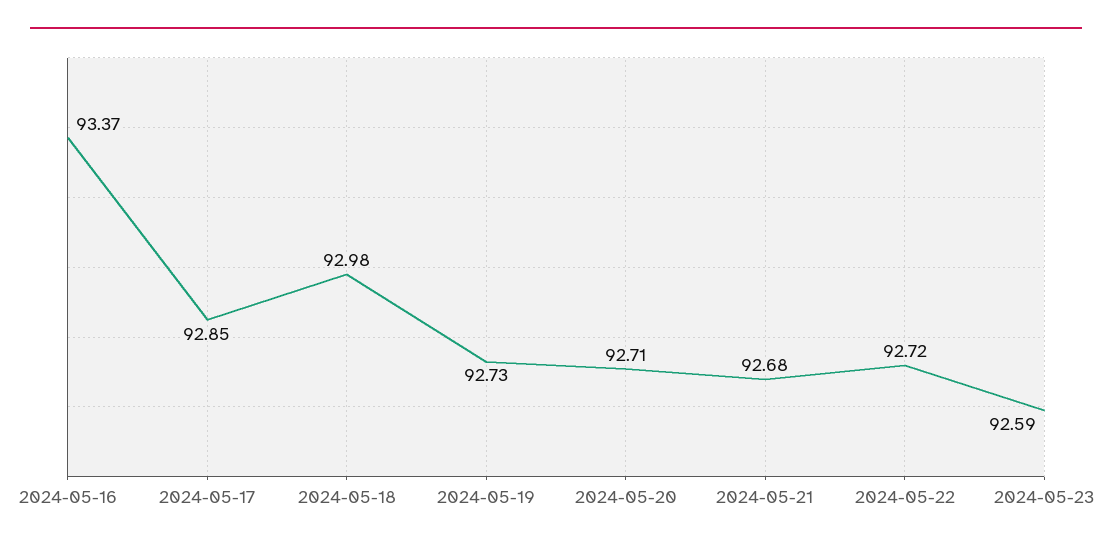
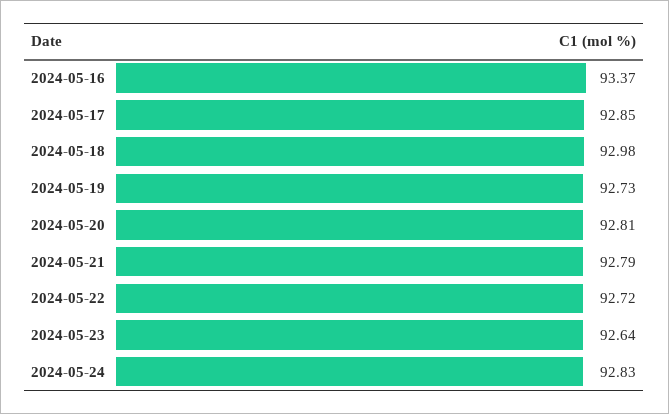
2024-05-20: 92.71 -> 92.81
2024-05-21: 92.68 -> 92.79
2024-05-23: 92.59 -> 92.64
2024-05-24: none -> 92.83

